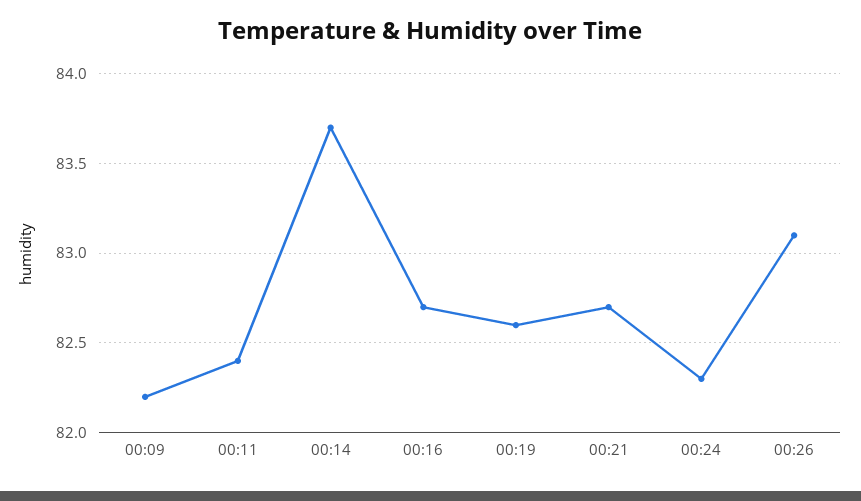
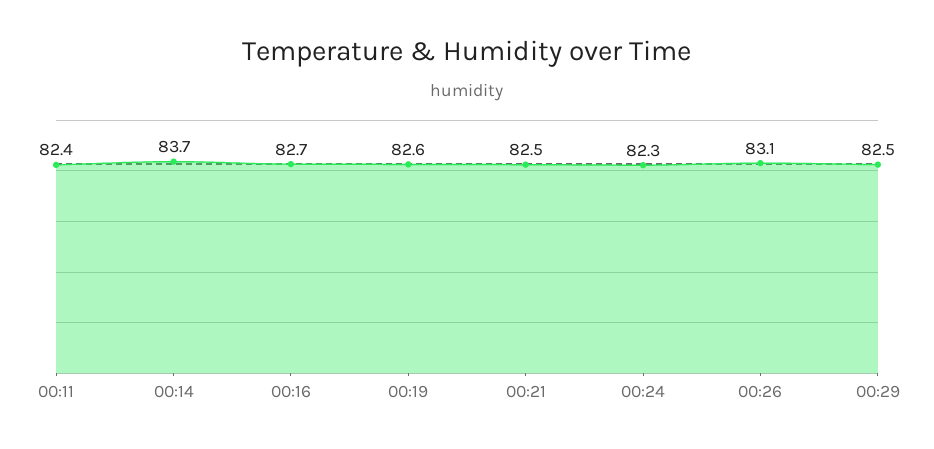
00:09: 82.2 -> none
00:21: 82.7 -> 82.5
00:29: none -> 82.5

